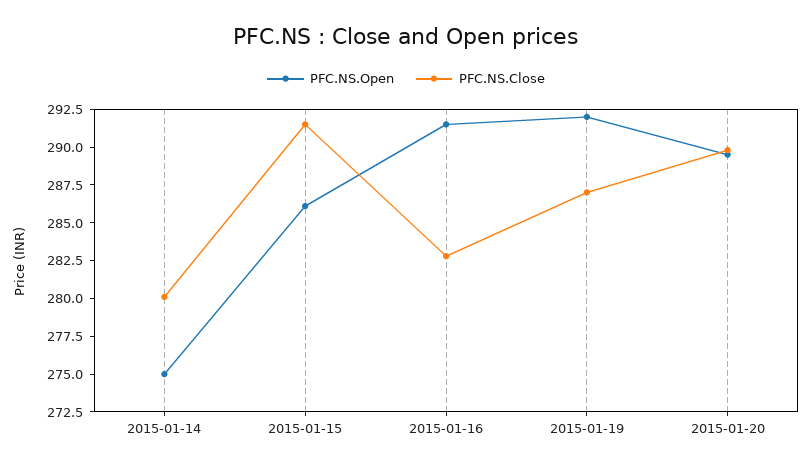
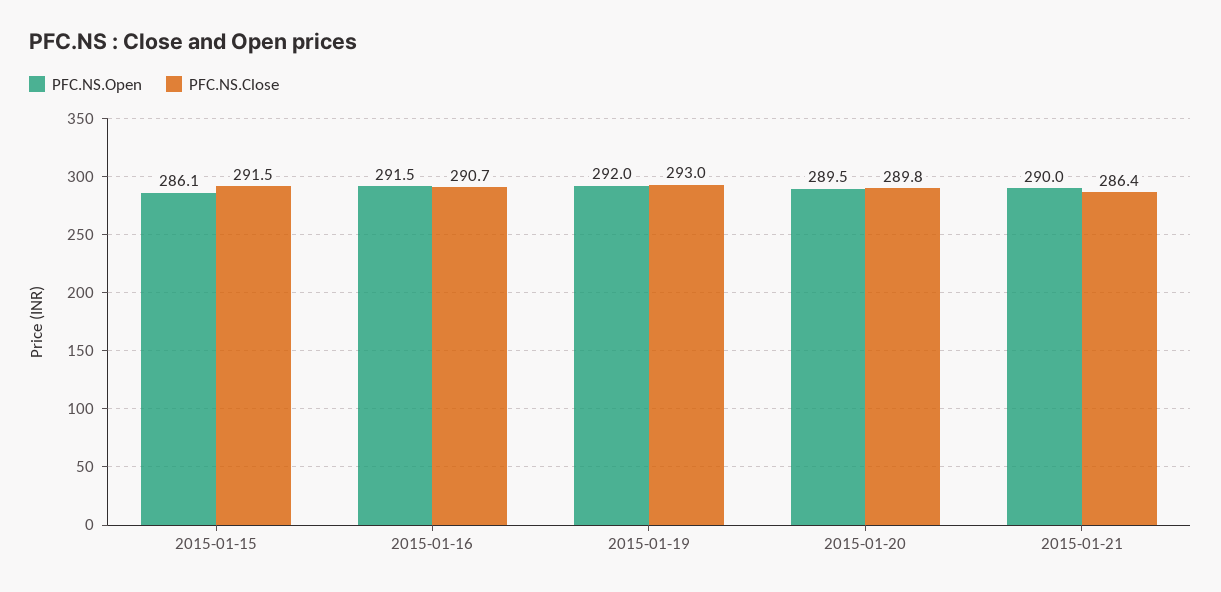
PFC.NS.Open, 2015-01-14: 275 -> none
PFC.NS.Close, 2015-01-14: 280 -> none
PFC.NS.Close, 2015-01-16: 282.5 -> 290.7
PFC.NS.Close, 2015-01-19: 287.5 -> 293
PFC.NS.Open, 2015-01-21: none -> 290
PFC.NS.Close, 2015-01-21: none -> 286.4

